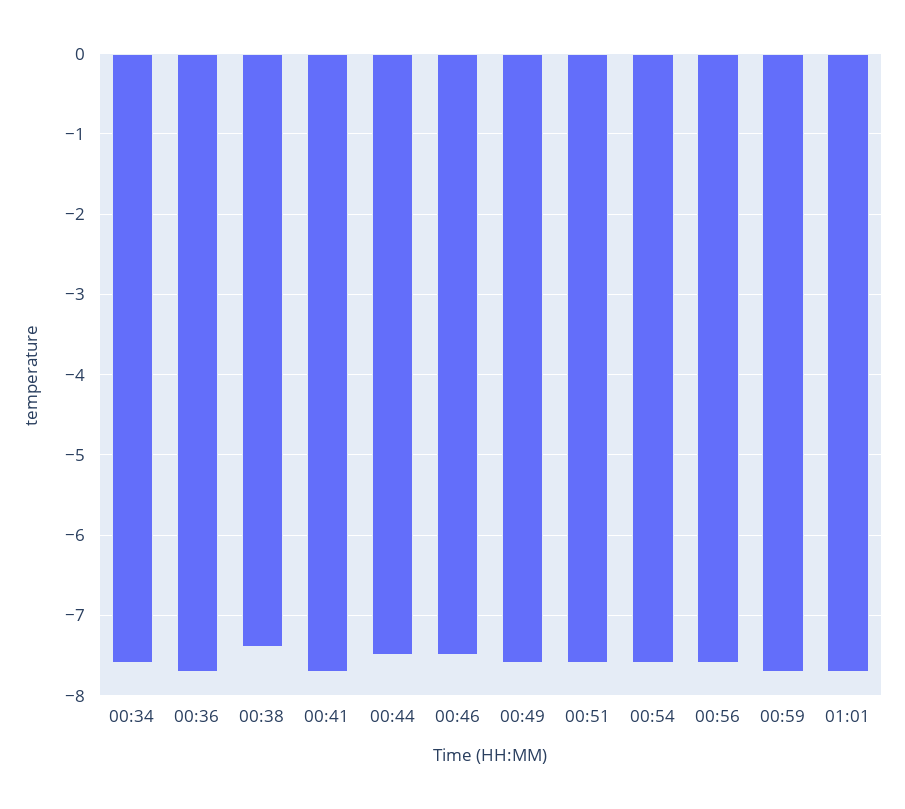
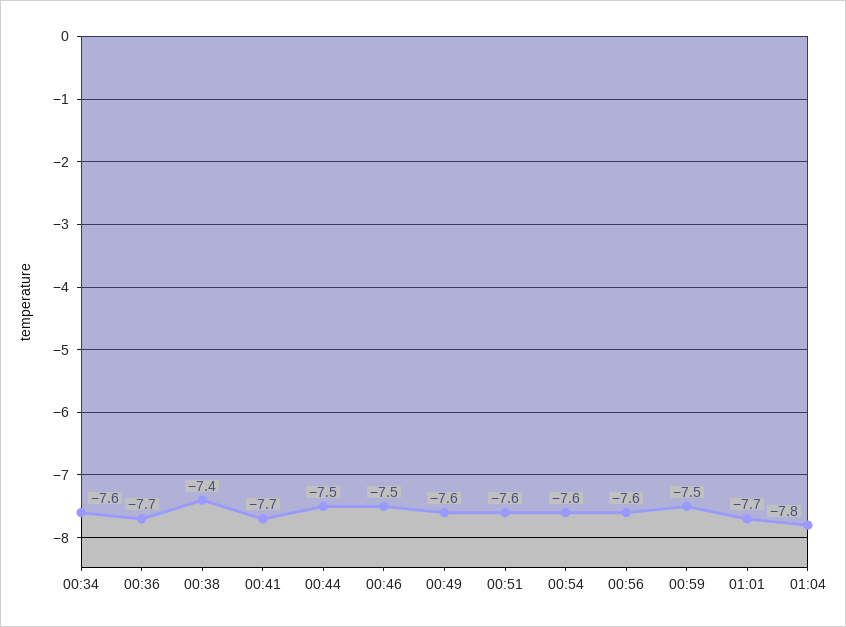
00:59: -7.7 -> -7.5
01:04: none -> -7.8

